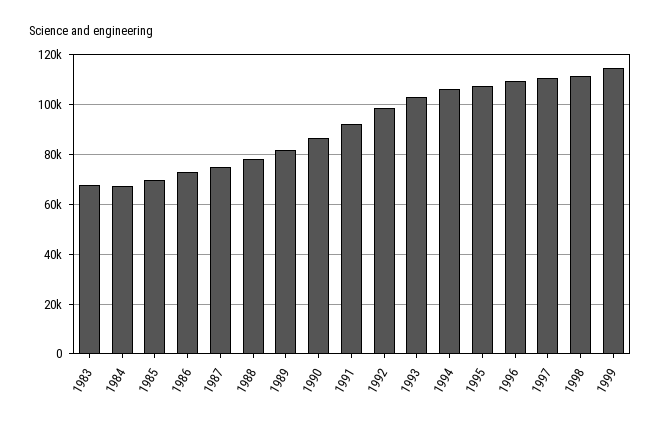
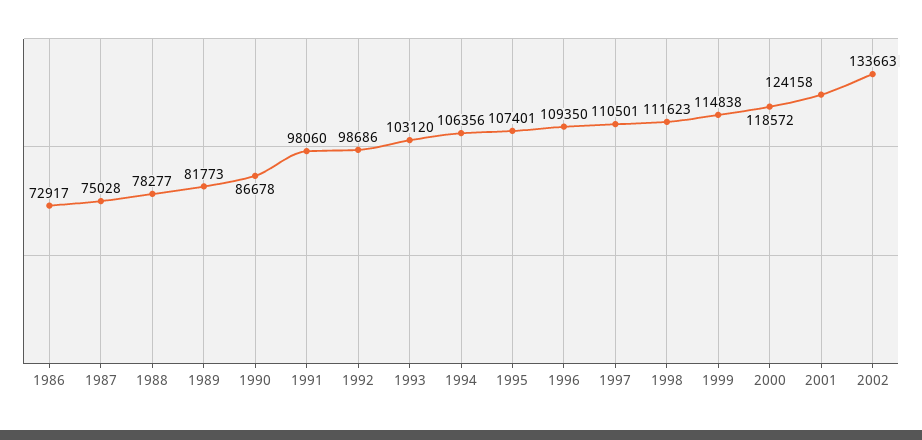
1983: 67500 -> none
1984: 67500 -> none
1985: 70000 -> none
1991: 92500 -> 98060
2000: none -> 118572
2001: none -> 124158
2002: none -> 133663

